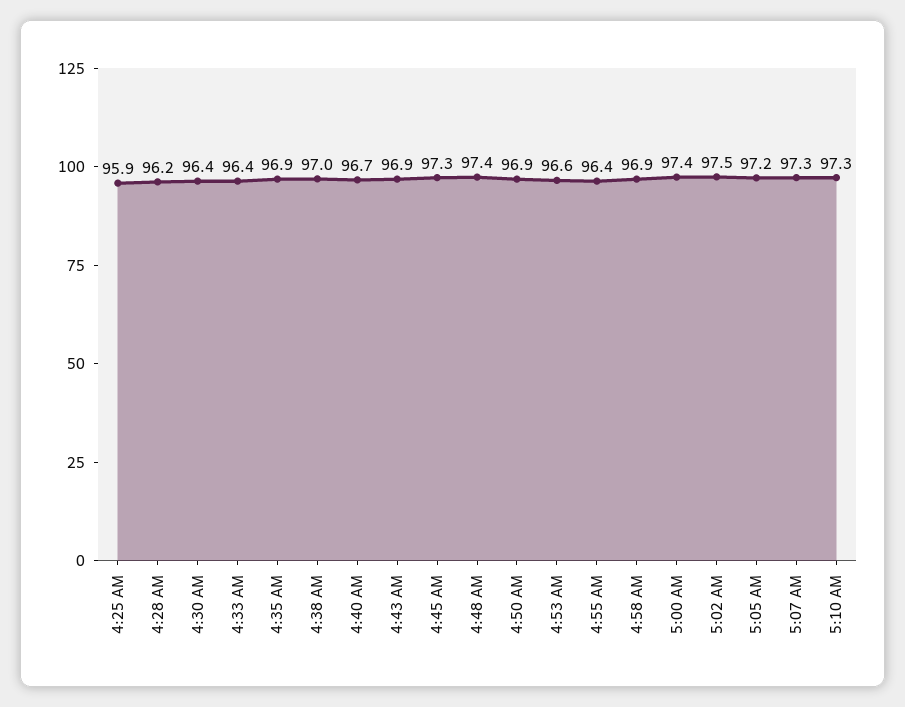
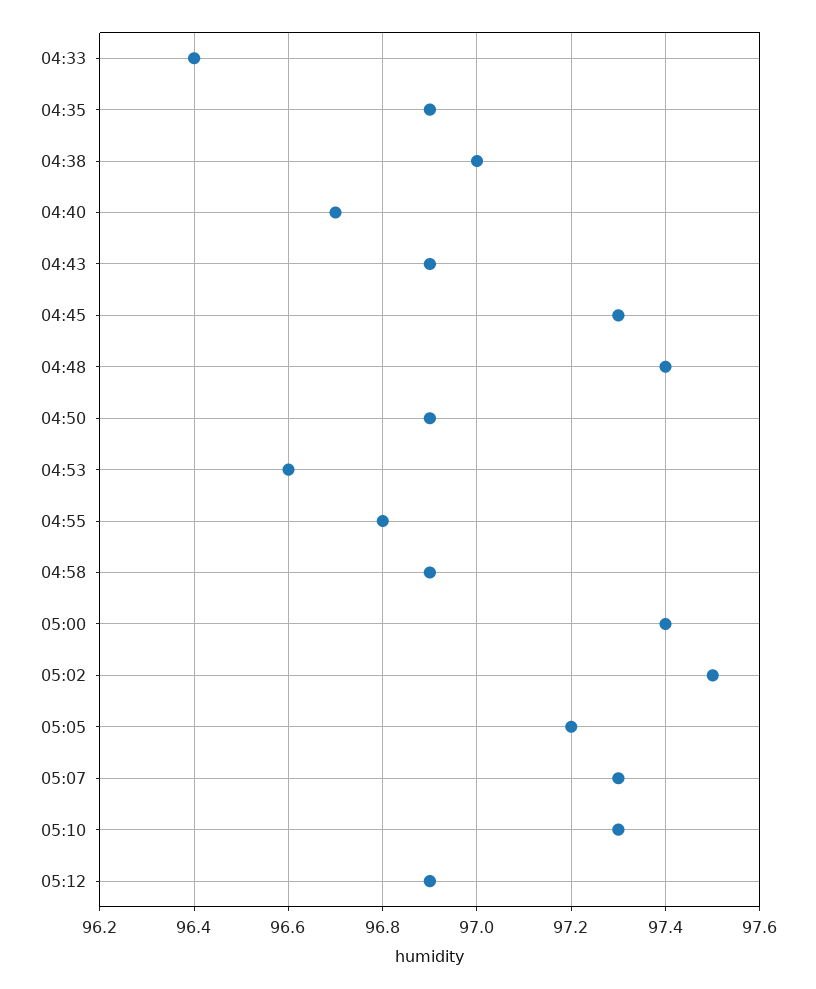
4:25 AM: 95.9 -> none
4:28 AM: 96.2 -> none
4:30 AM: 96.4 -> none
4:55 AM: 96.4 -> 96.8
05:12: none -> 96.9

